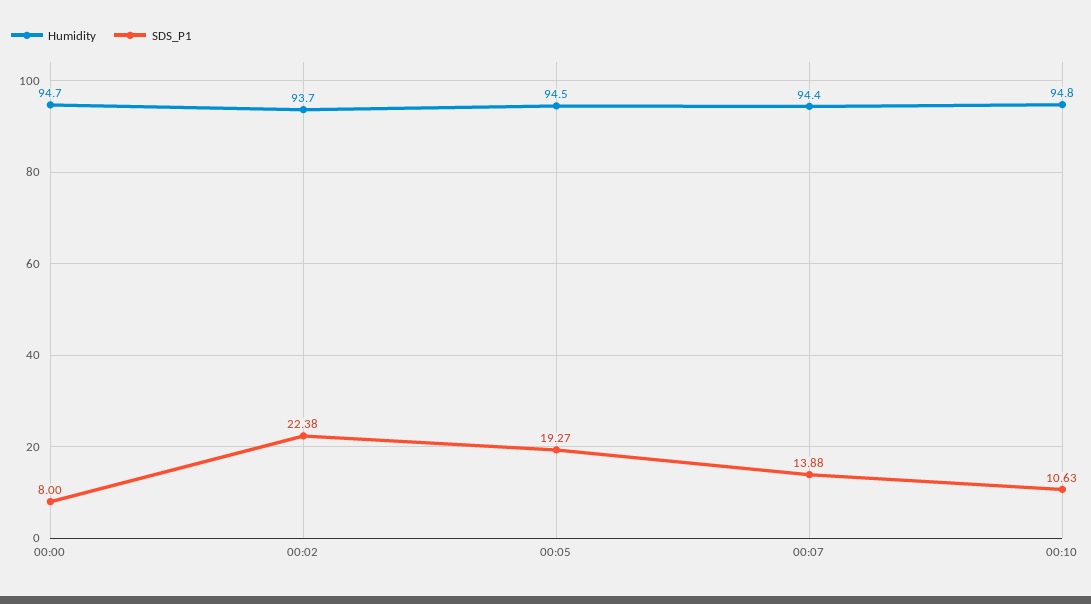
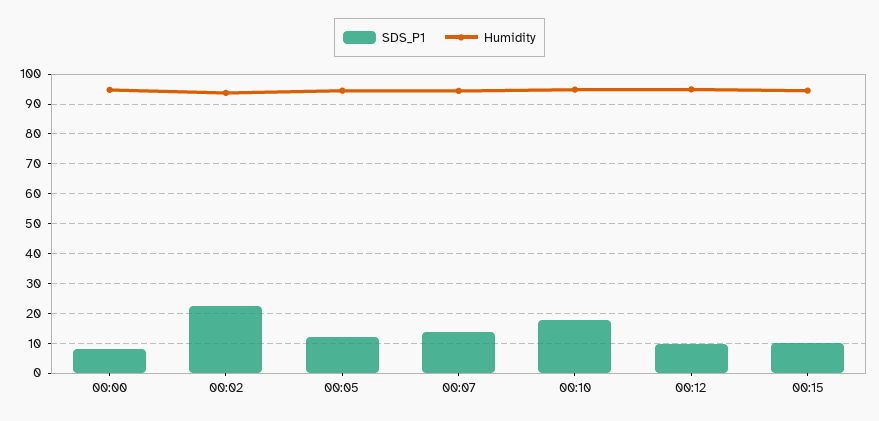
SDS_P1, 00:05: 19.27 -> 12.5
SDS_P1, 00:10: 10.63 -> 17.5
SDS_P1, 00:12: none -> 10
Humidity, 00:12: none -> 95
SDS_P1, 00:15: none -> 10
Humidity, 00:15: none -> 95

